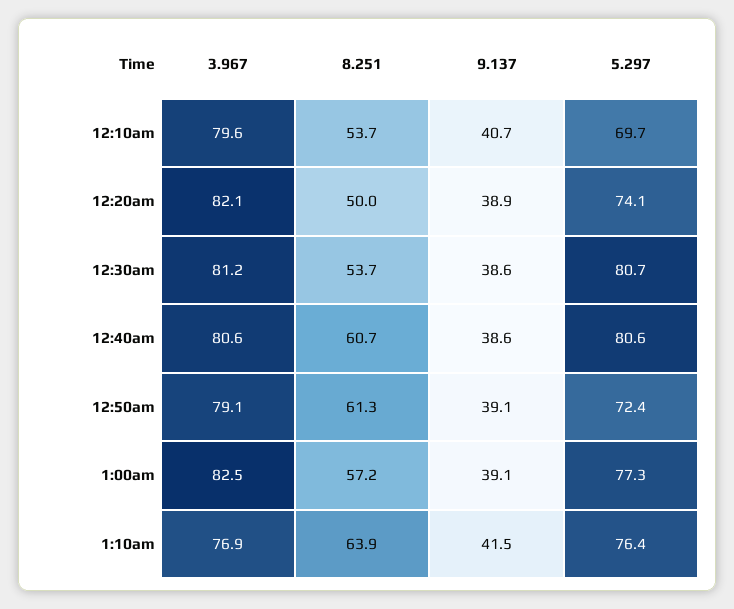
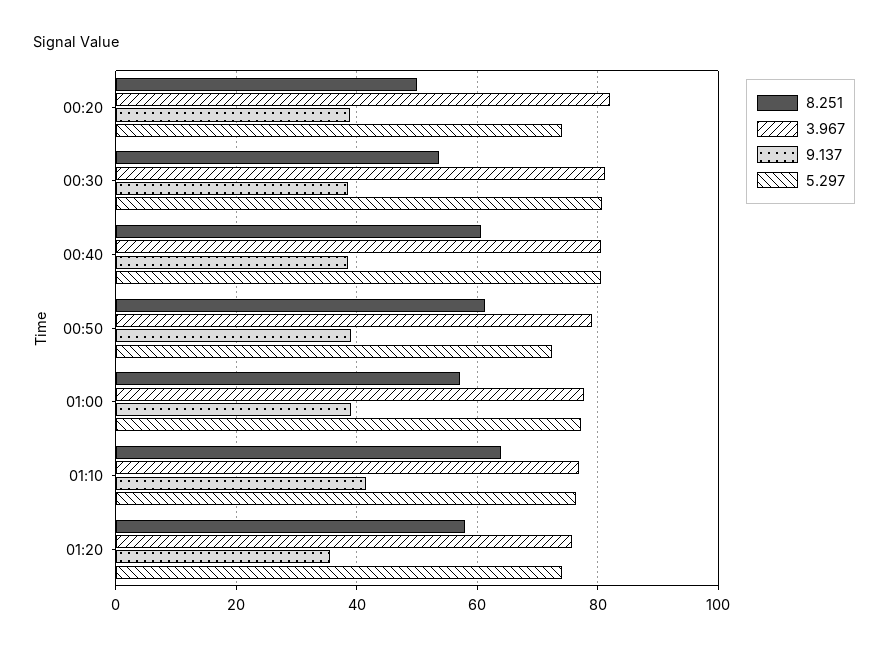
3.967, 12:10am: 79.6 -> none
8.251, 12:10am: 53.7 -> none
9.137, 12:10am: 40.7 -> none
5.297, 12:10am: 69.7 -> none
3.967, 1:00am: 82.5 -> 78
8.251, 01:20: none -> 58
3.967, 01:20: none -> 76
9.137, 01:20: none -> 36
5.297, 01:20: none -> 74

